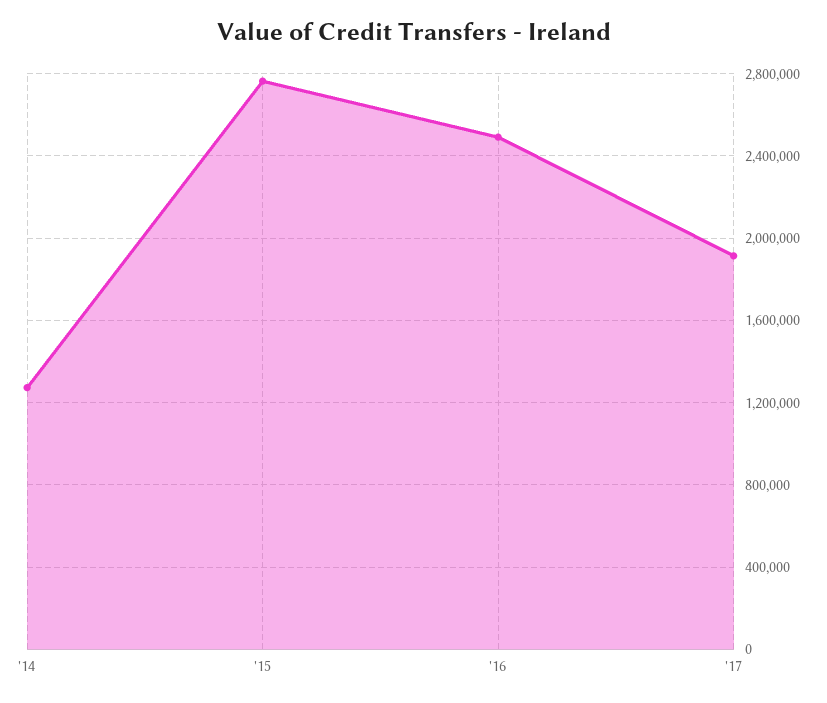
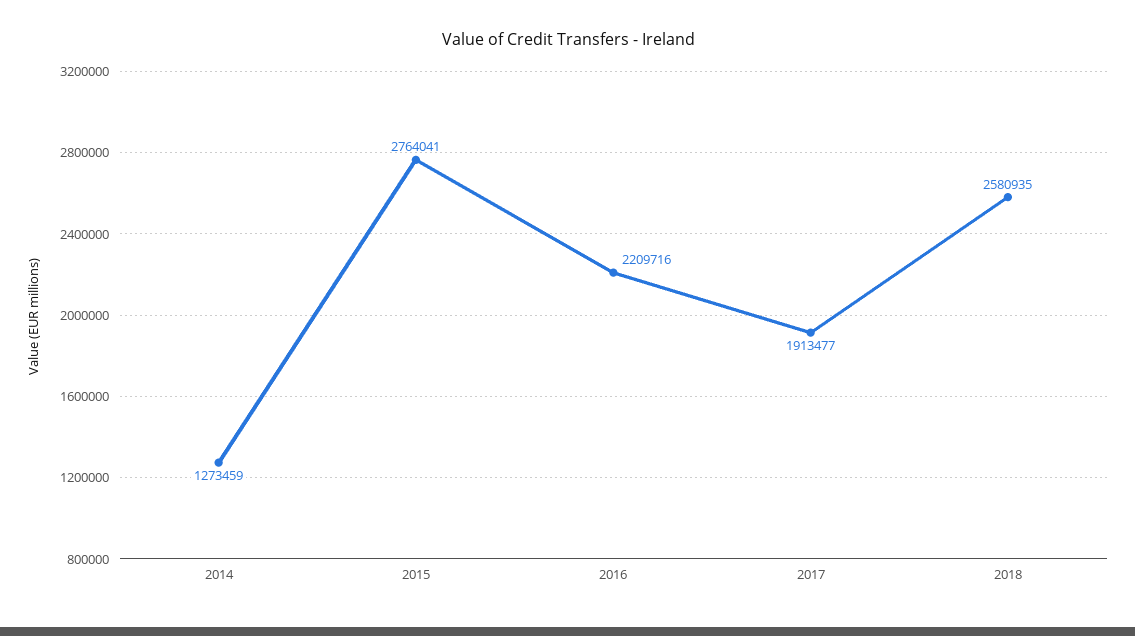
'16: 2500000 -> 2209716
2018: none -> 2580935

